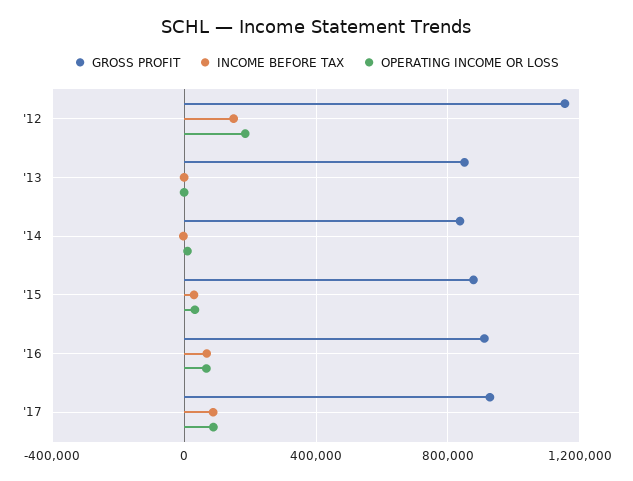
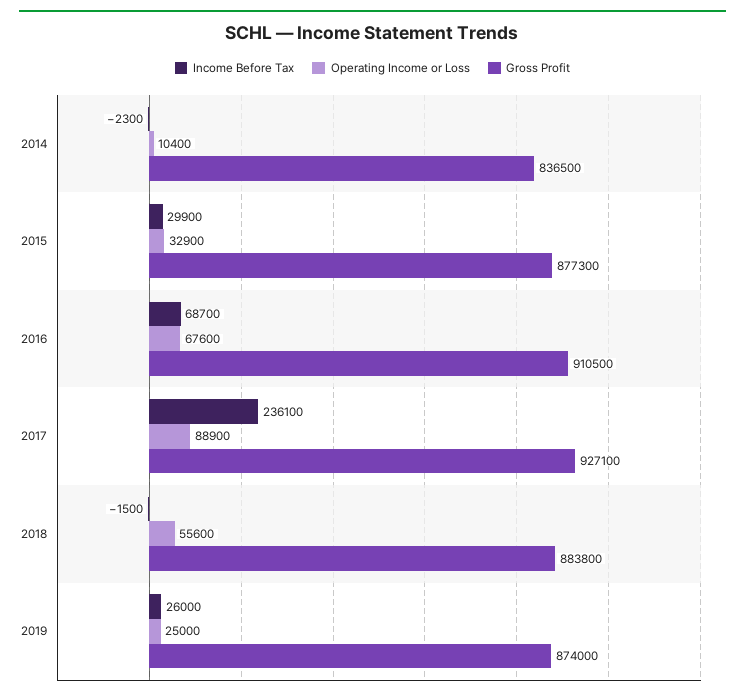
GROSS PROFIT, '12: 1150000 -> none
INCOME BEFORE TAX, '12: 150000 -> none
OPERATING INCOME OR LOSS, '12: 200000 -> none
GROSS PROFIT, '13: 850000 -> none
INCOME BEFORE TAX, '13: 0 -> none
OPERATING INCOME OR LOSS, '13: 0 -> none
INCOME BEFORE TAX, '17: 100000 -> 236100
INCOME BEFORE TAX, 2018: none -> -1500
OPERATING INCOME OR LOSS, 2018: none -> 55600
GROSS PROFIT, 2018: none -> 883800
INCOME BEFORE TAX, 2019: none -> 26000
OPERATING INCOME OR LOSS, 2019: none -> 25000
GROSS PROFIT, 2019: none -> 874000

